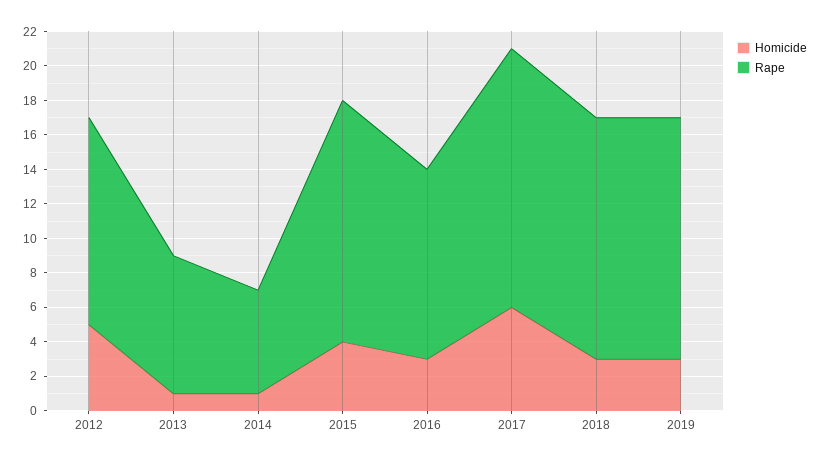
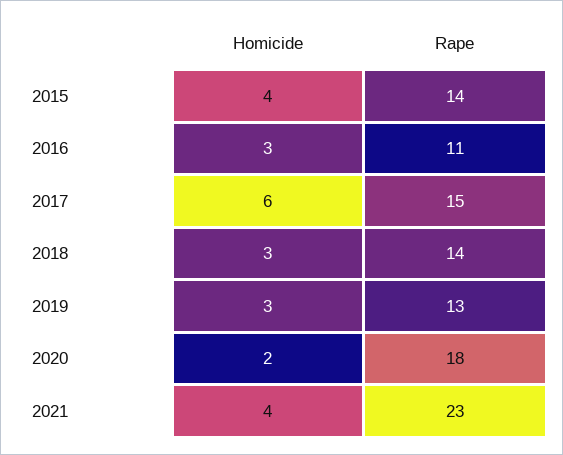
Homicide, 2012: 5 -> none
Rape, 2012: 12 -> none
Homicide, 2013: 1 -> none
Rape, 2013: 8 -> none
Homicide, 2014: 1 -> none
Rape, 2014: 6 -> none
Rape, 2019: 14 -> 13
Homicide, 2020: none -> 2
Rape, 2020: none -> 18
Homicide, 2021: none -> 4
Rape, 2021: none -> 23

